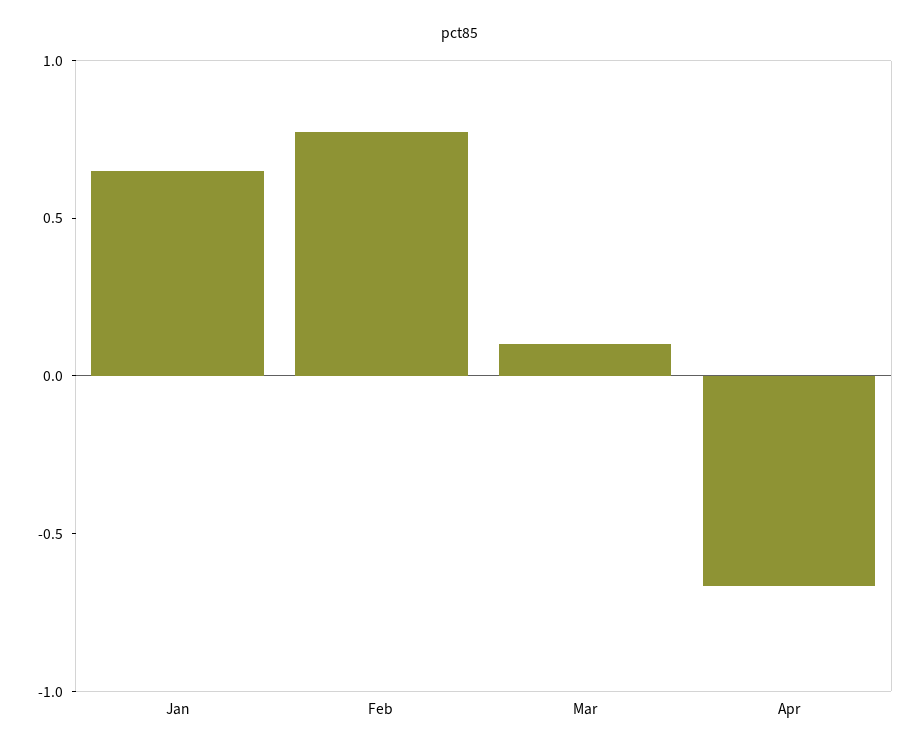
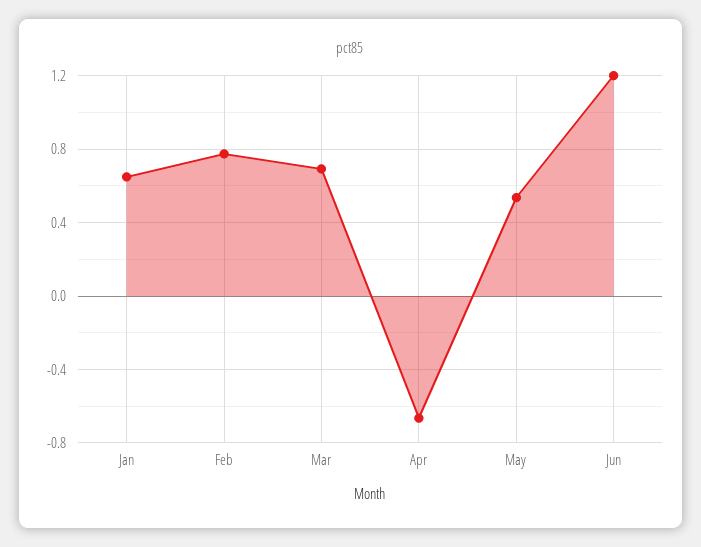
Mar: 0.1 -> 0.7
May: none -> 0.55
Jun: none -> 1.2

